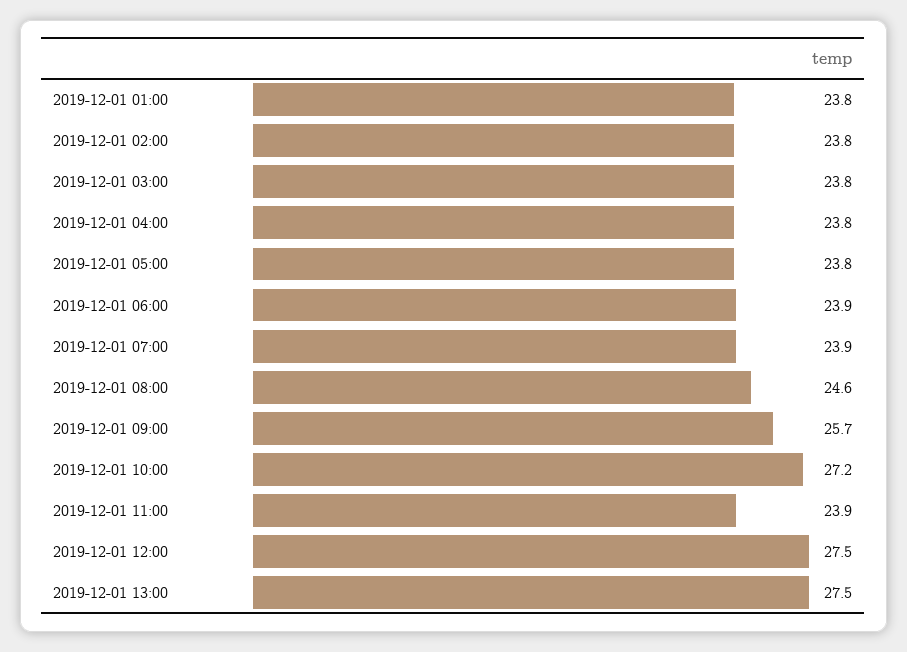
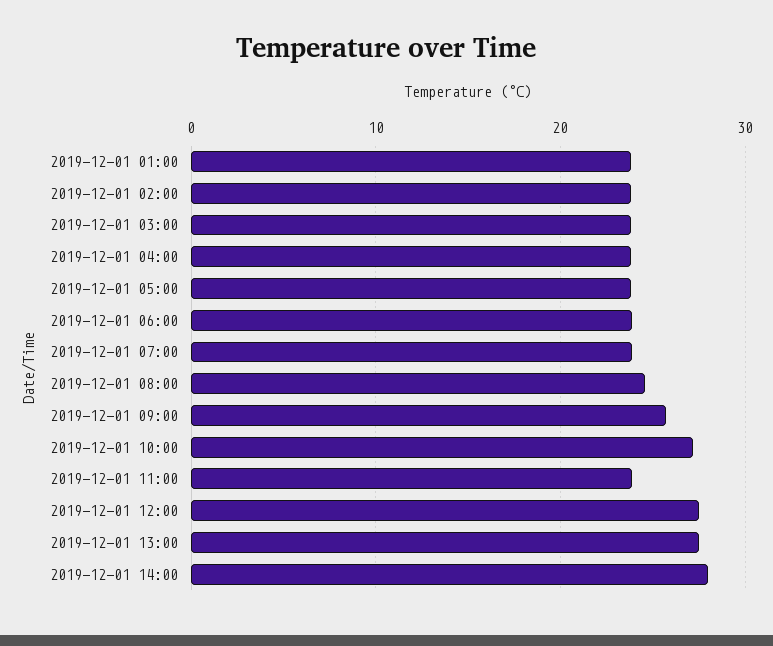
2019-12-01 14:00: none -> 28

